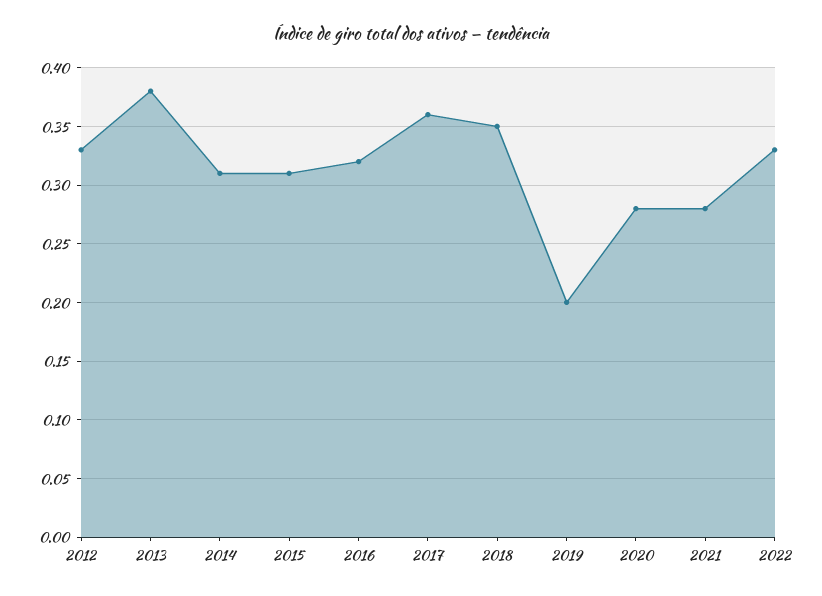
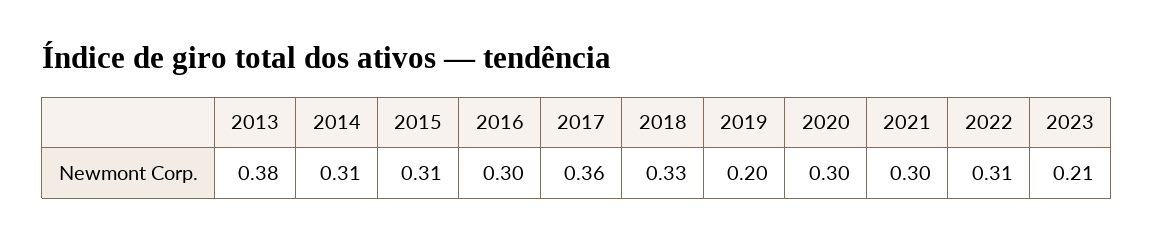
2012: 0.33 -> none
2016: 0.32 -> 0.3
2018: 0.35 -> 0.33
2020: 0.28 -> 0.3
2021: 0.28 -> 0.3
2022: 0.33 -> 0.31
2023: none -> 0.21

